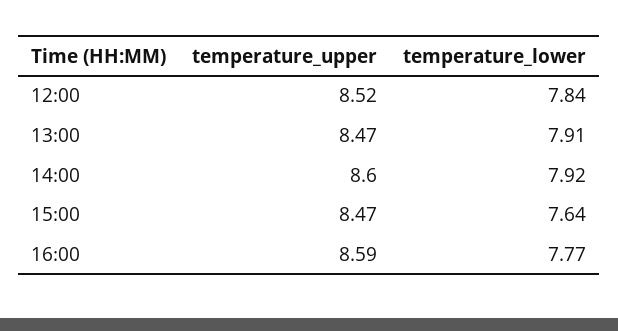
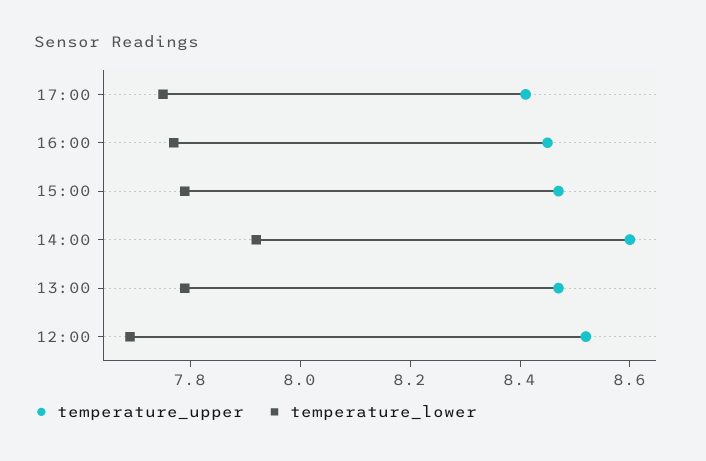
temperature_lower, 12:00: 7.84 -> 7.7
temperature_lower, 13:00: 7.91 -> 7.8
temperature_lower, 15:00: 7.64 -> 7.8
temperature_upper, 16:00: 8.59 -> 8.45
temperature_upper, 17:00: none -> 8.4
temperature_lower, 17:00: none -> 7.75

